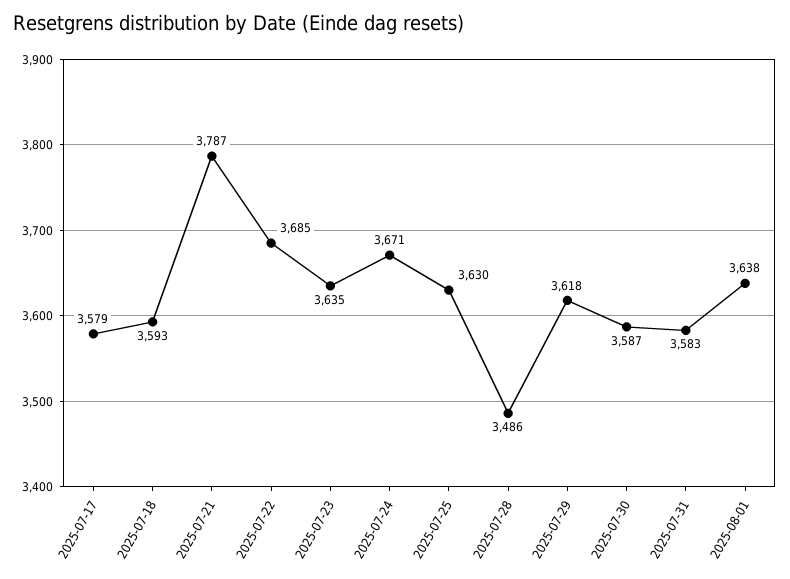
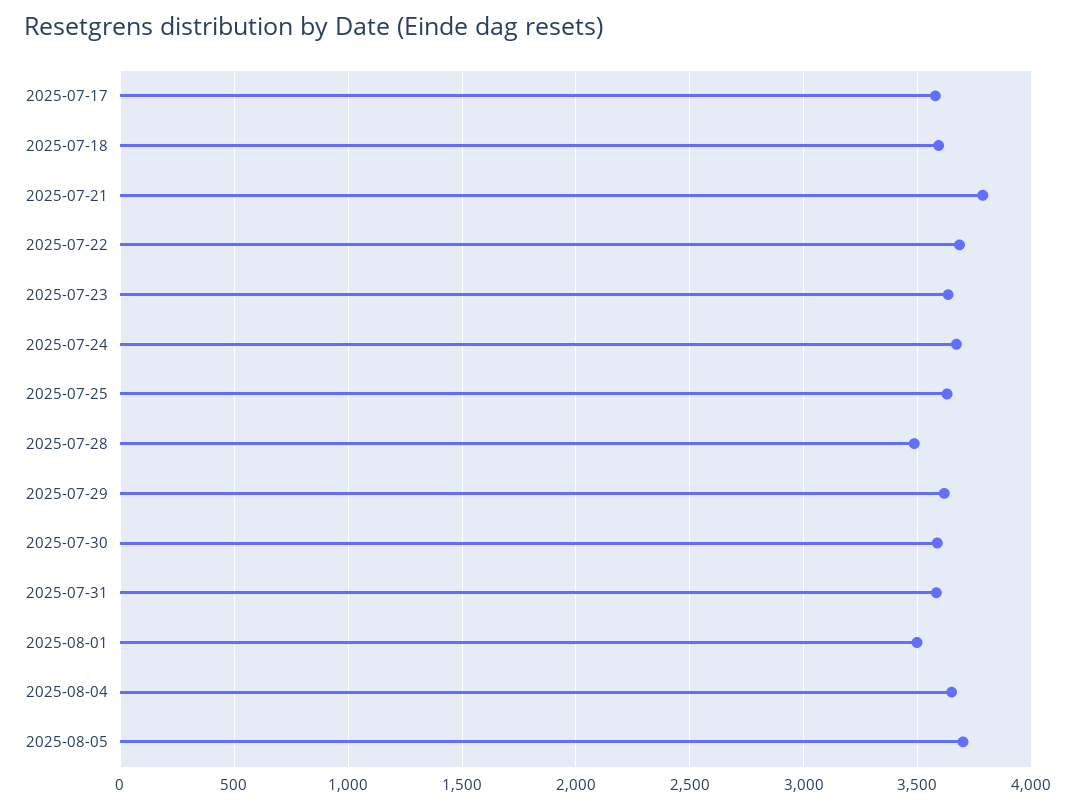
2025-08-01: 3638 -> 3500
2025-08-04: none -> 3650
2025-08-05: none -> 3700

